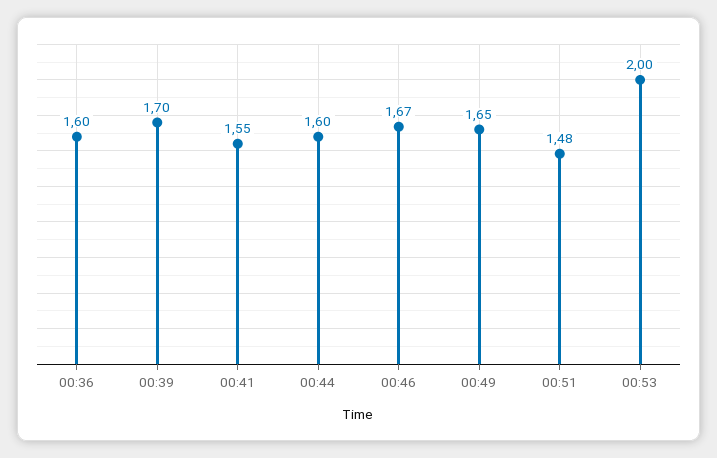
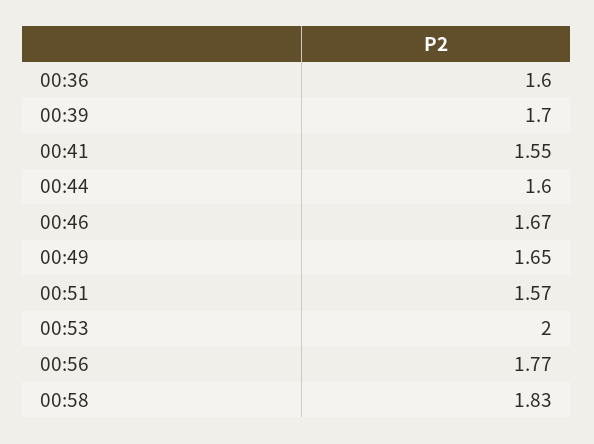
00:51: 1.48 -> 1.57
00:56: none -> 1.77
00:58: none -> 1.83

